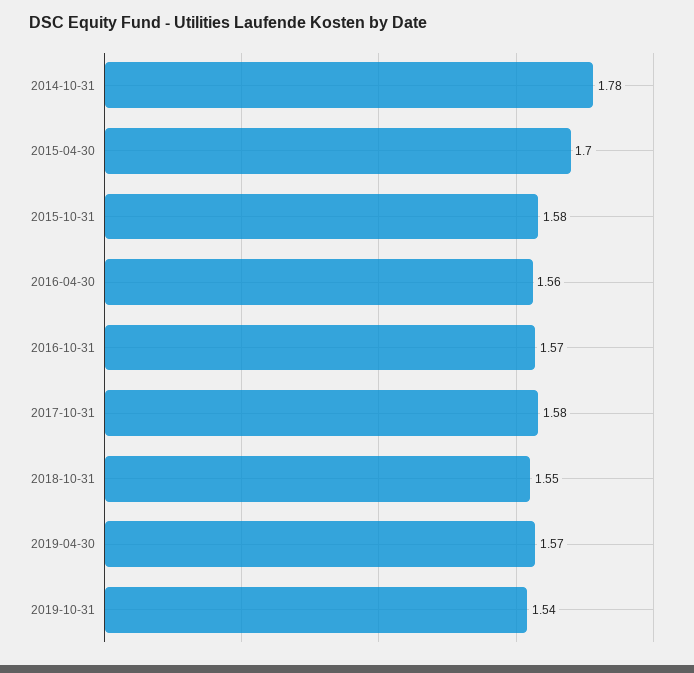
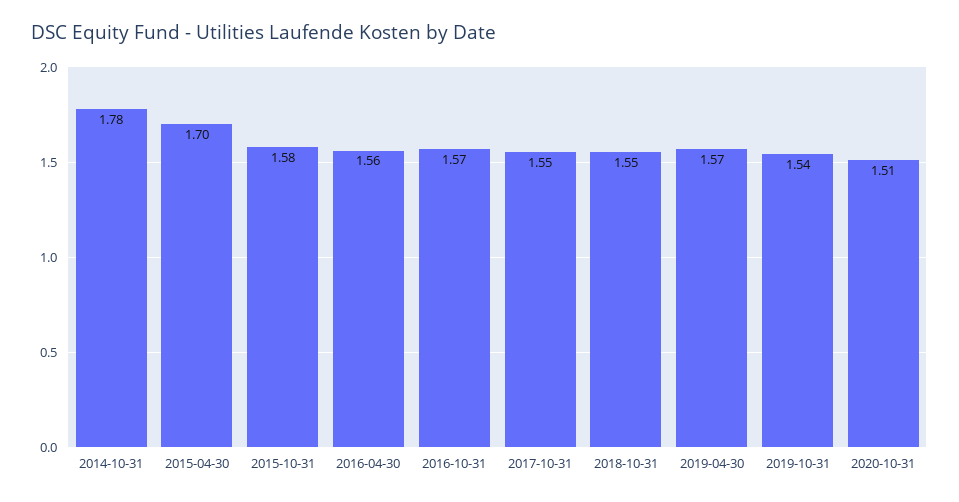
2017-10-31: 1.58 -> 1.55
2020-10-31: none -> 1.51

